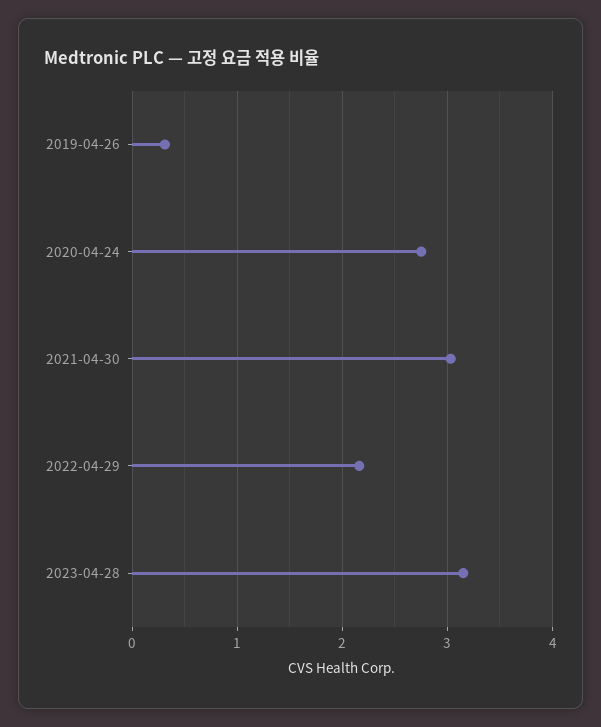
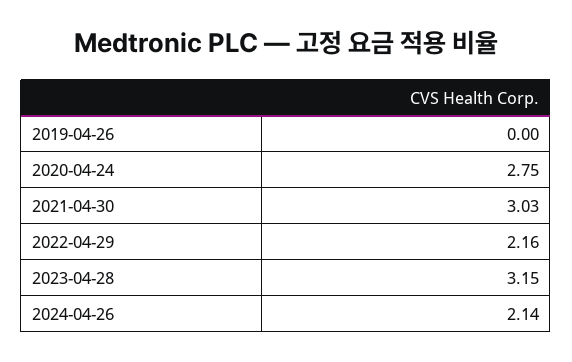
2019-04-26: 0.3 -> 0
2024-04-26: none -> 2.14

